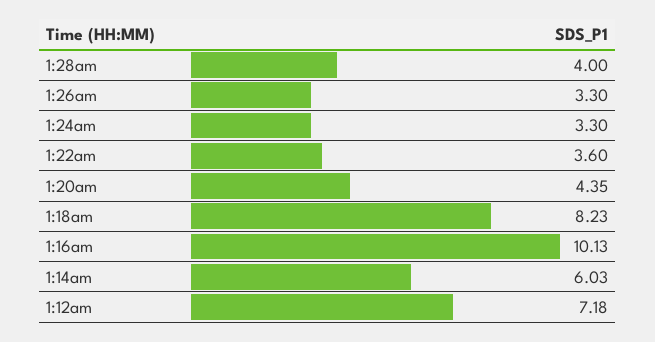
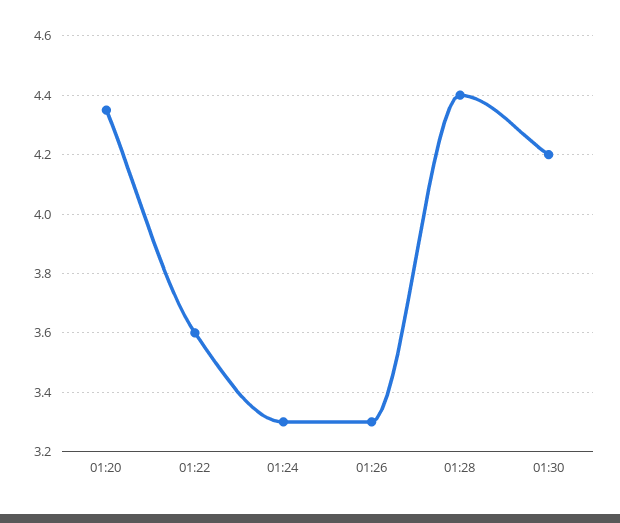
1:28am: 4 -> 4.4
1:18am: 8.23 -> none
1:16am: 10.13 -> none
1:14am: 6.03 -> none
1:12am: 7.18 -> none
01:30: none -> 4.2

